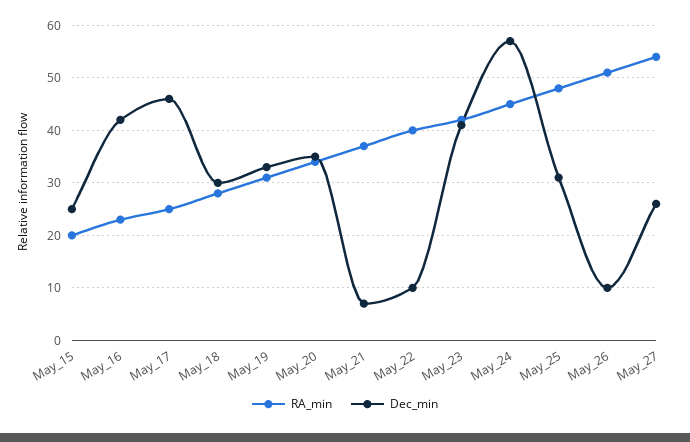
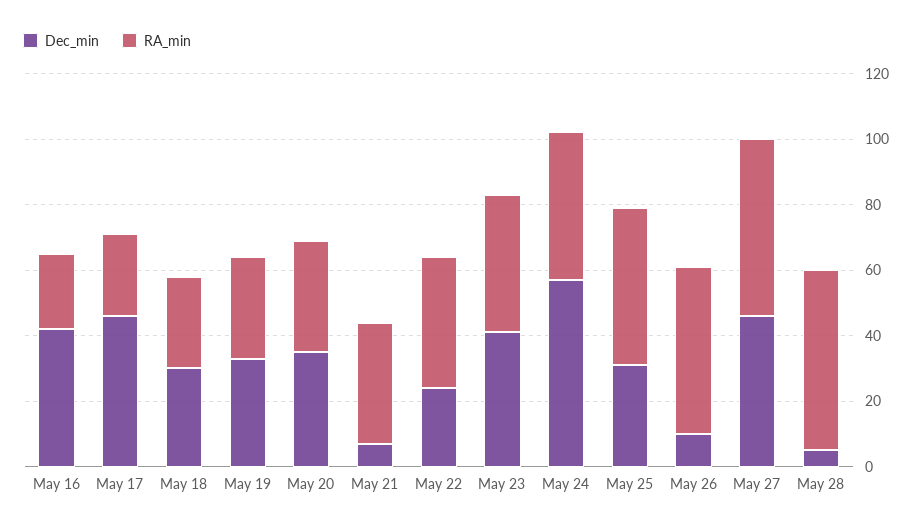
RA_min, May_15: 20 -> none
Dec_min, May_15: 25 -> none
Dec_min, May_22: 10 -> 25
Dec_min, May_27: 25 -> 45
Dec_min, May 28: none -> 5
RA_min, May 28: none -> 55

